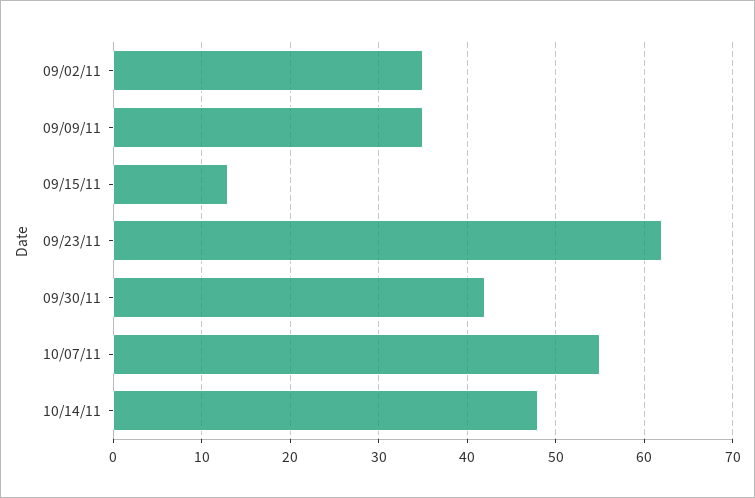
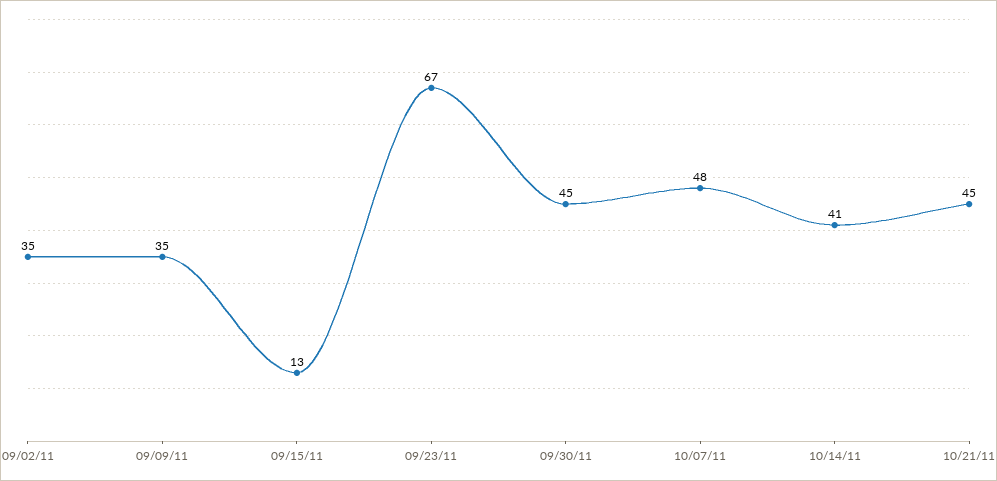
09/23/11: 62 -> 67
09/30/11: 42 -> 45
10/07/11: 55 -> 48
10/14/11: 48 -> 41
10/21/11: none -> 45

